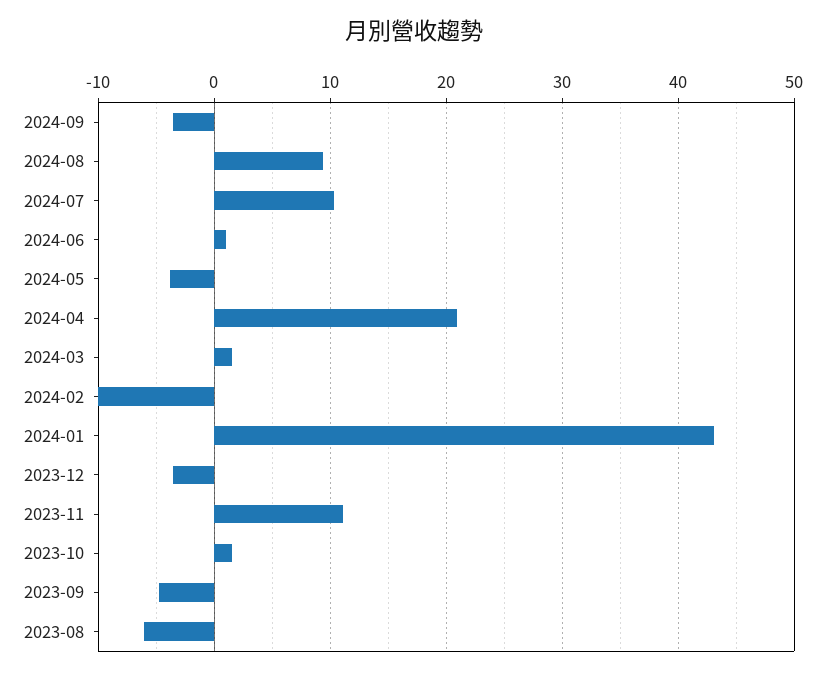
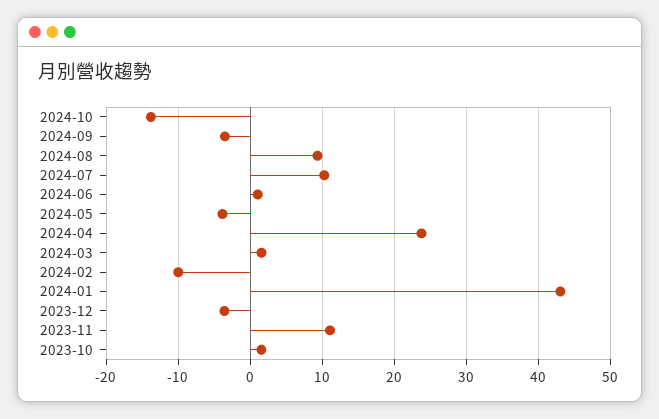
2024-04: 21 -> 24
2023-09: -5 -> none
2023-08: -6 -> none
2024-10: none -> -14

